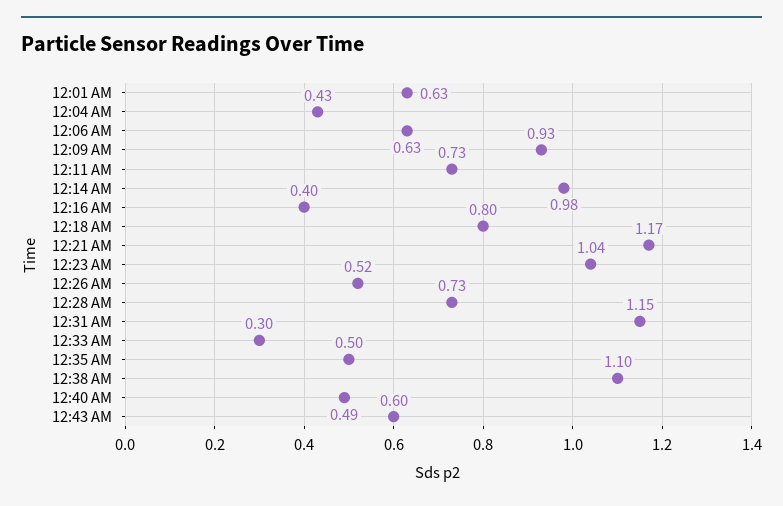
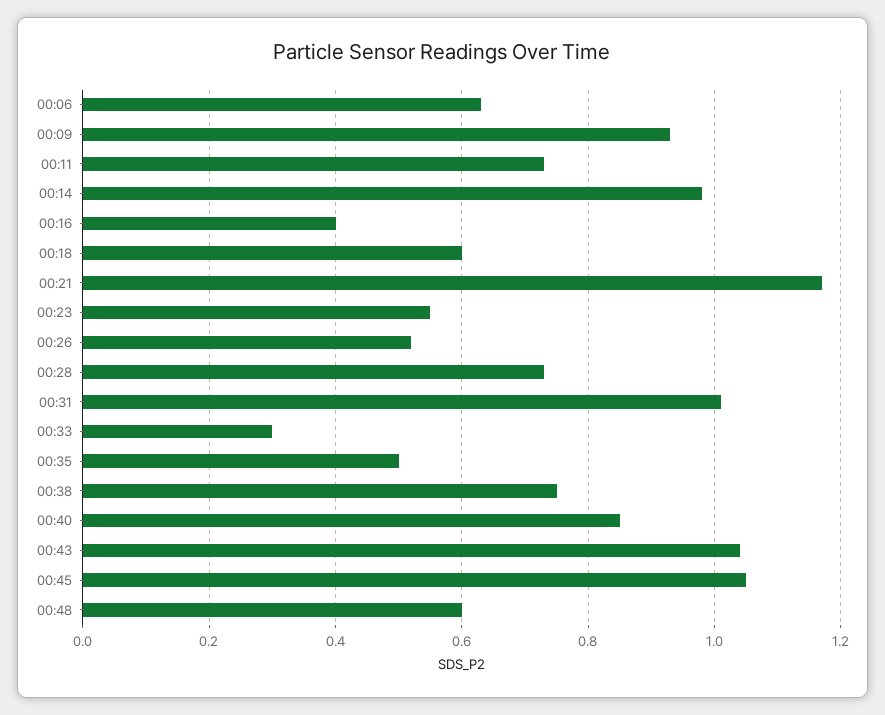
12:01 AM: 0.63 -> none
12:04 AM: 0.43 -> none
12:18 AM: 0.8 -> 0.6
12:23 AM: 1.04 -> 0.55
12:31 AM: 1.15 -> 1
12:38 AM: 1.1 -> 0.75
12:40 AM: 0.49 -> 0.85
12:43 AM: 0.6 -> 1.05
00:45: none -> 1.05
00:48: none -> 0.6

